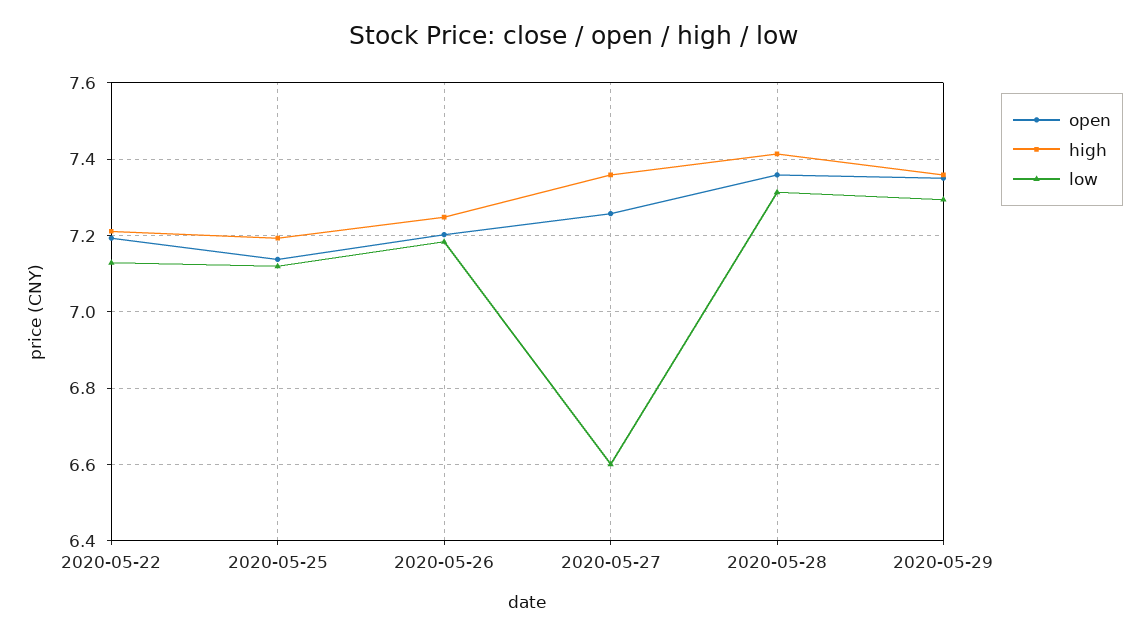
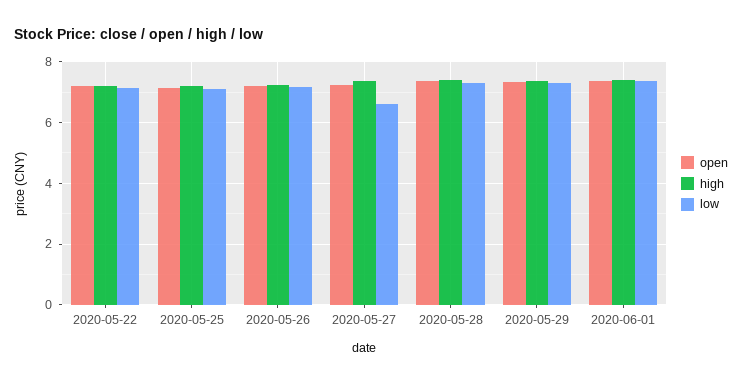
open, 2020-06-01: none -> 7.4
high, 2020-06-01: none -> 7.4
low, 2020-06-01: none -> 7.4

